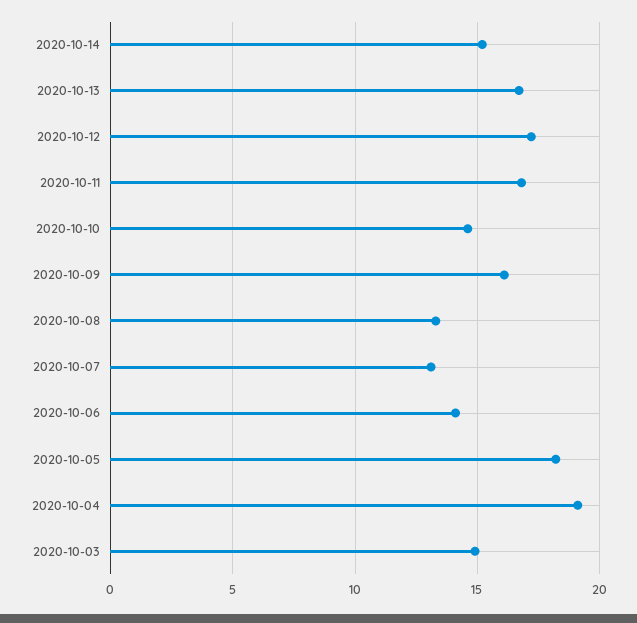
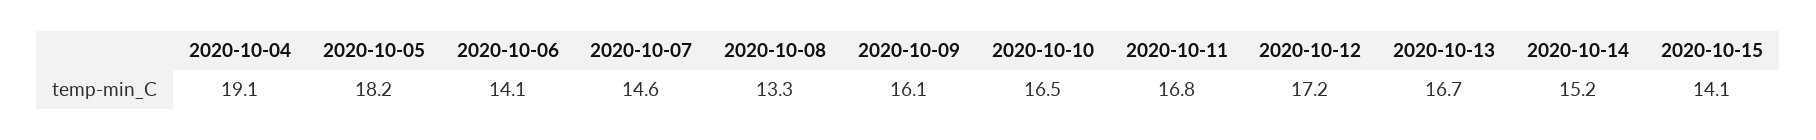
2020-10-10: 14.5 -> 16.5
2020-10-07: 13 -> 14.6
2020-10-03: 15 -> none
2020-10-15: none -> 14.1

